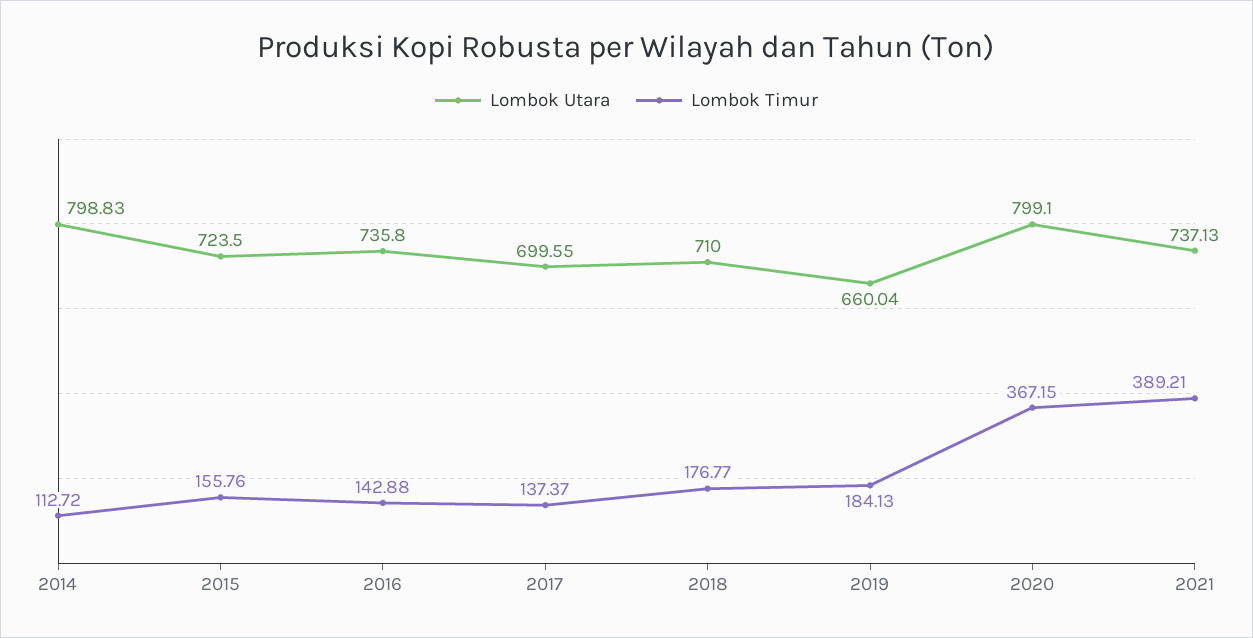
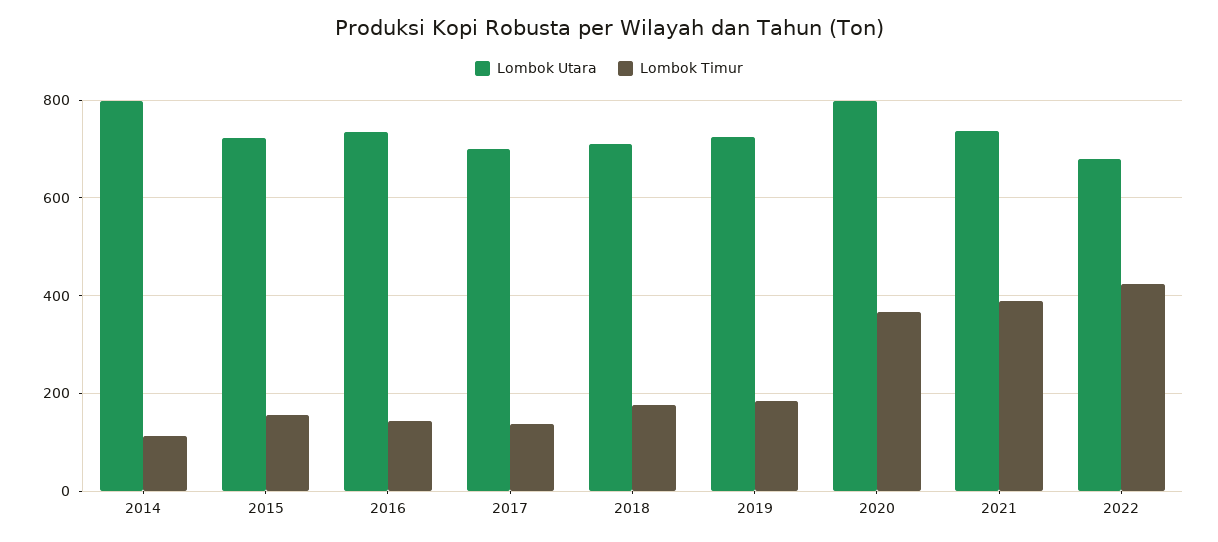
Lombok Utara, 2019: 660.04 -> 720
Lombok Utara, 2022: none -> 680
Lombok Timur, 2022: none -> 420

